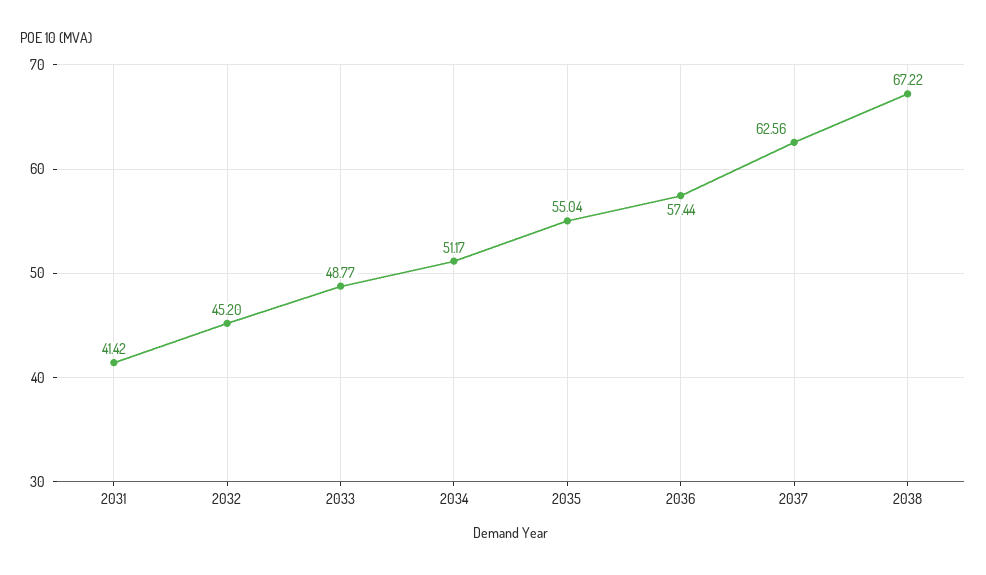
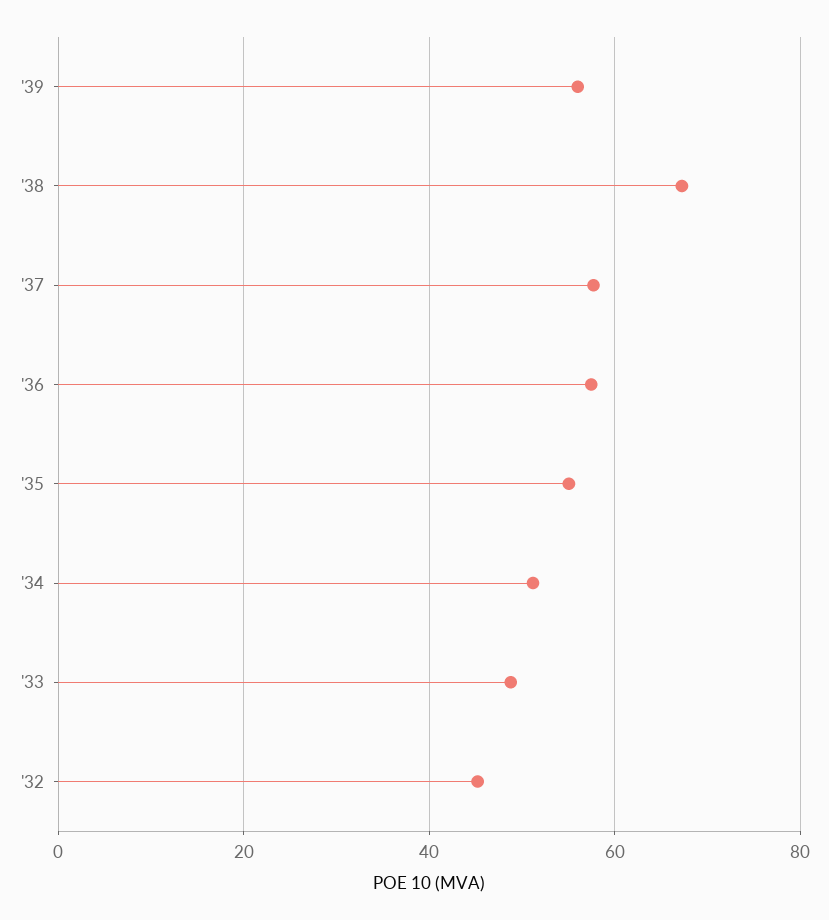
2031: 41.42 -> none
2037: 62.56 -> 58
'39: none -> 56

